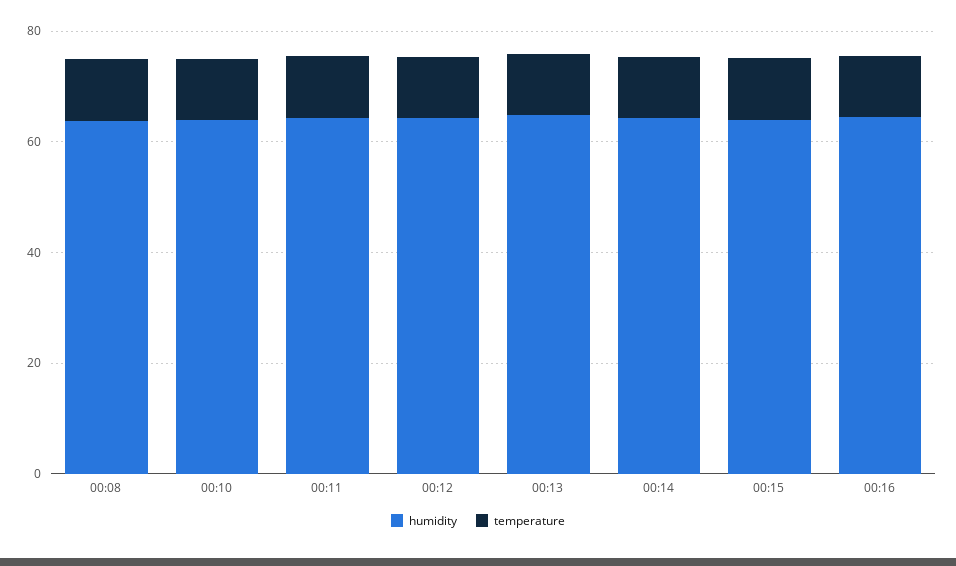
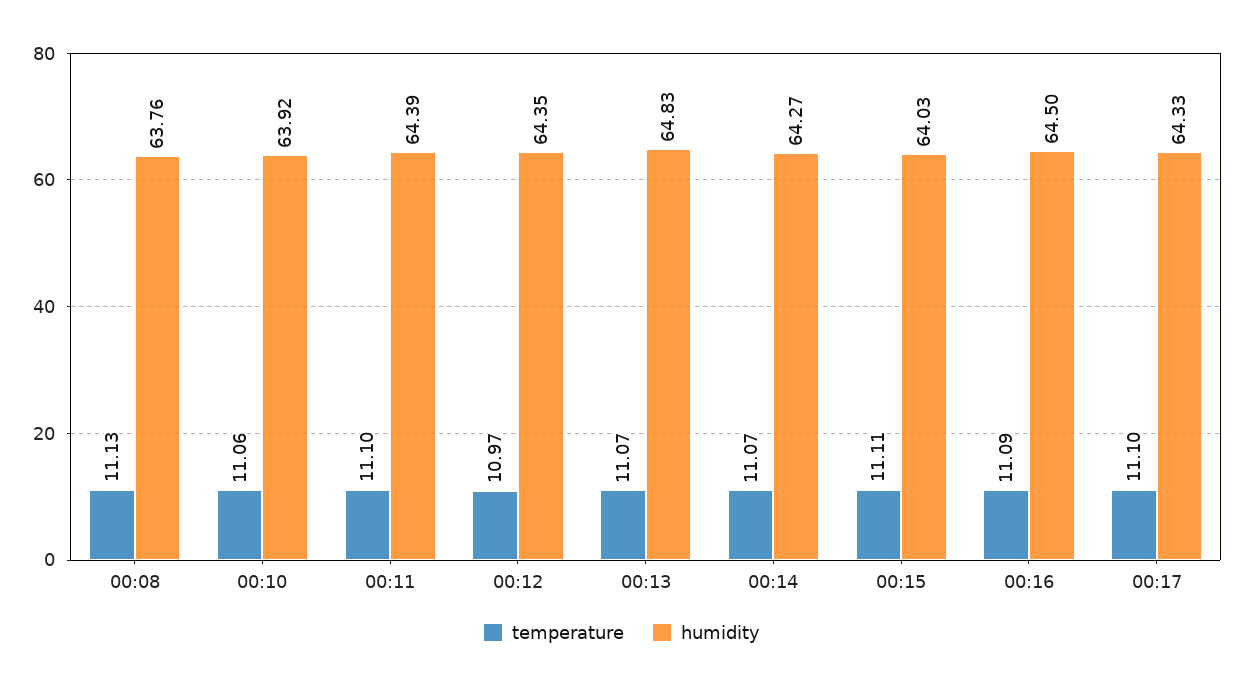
temperature, 00:17: none -> 11.1
humidity, 00:17: none -> 64.33

